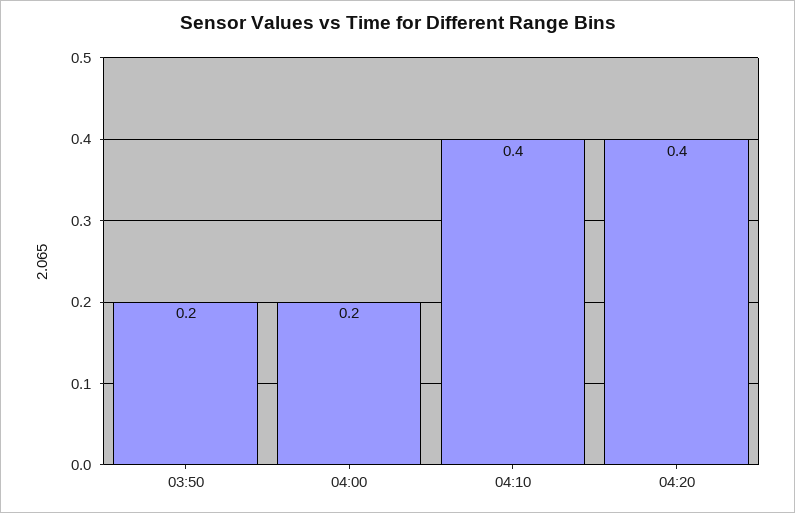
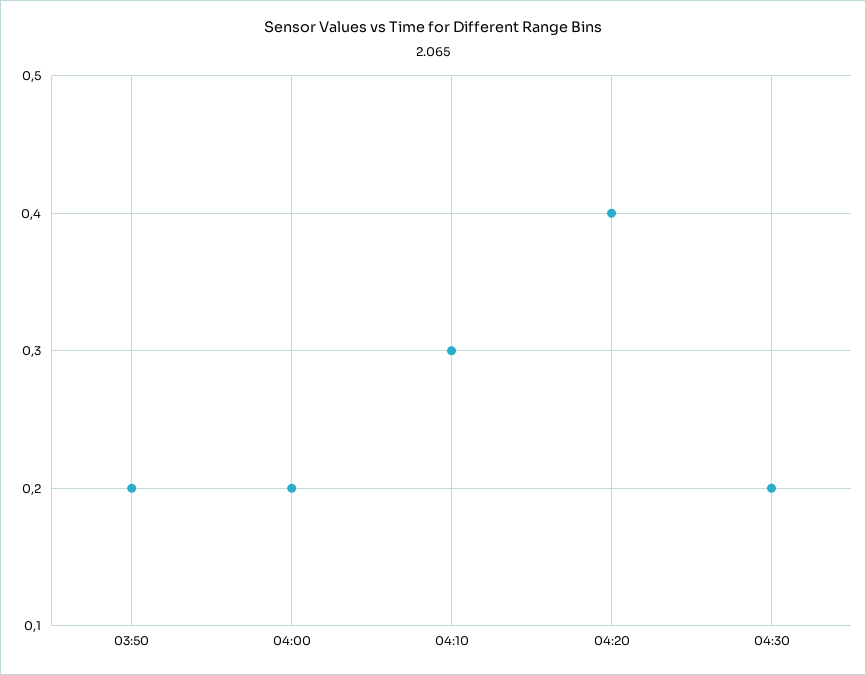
04:10: 0.4 -> 0.3
04:30: none -> 0.2

